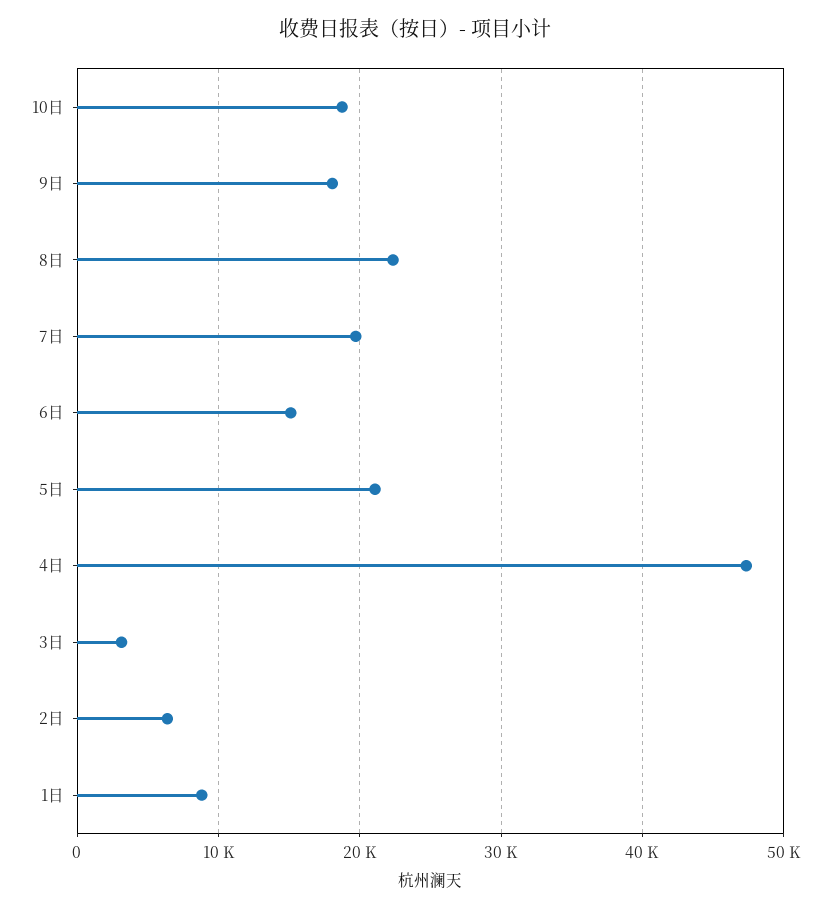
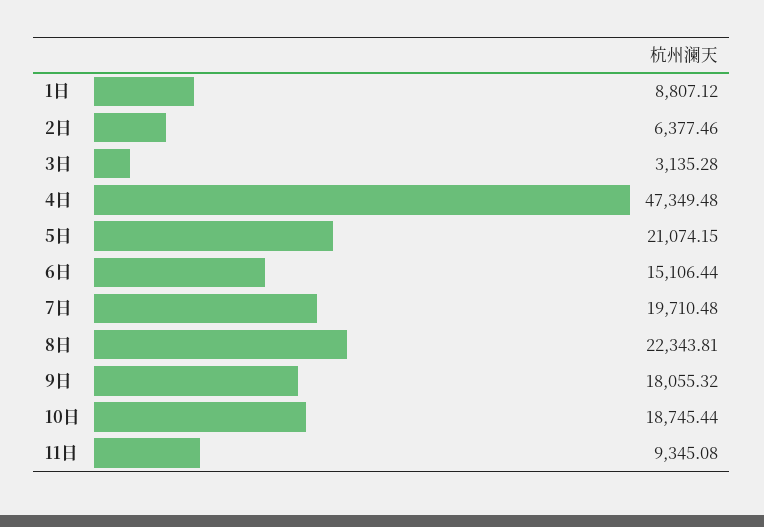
11日: none -> 9345.08

